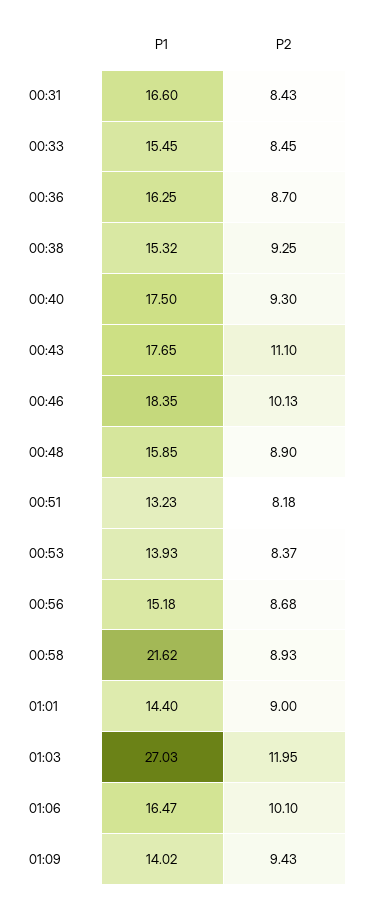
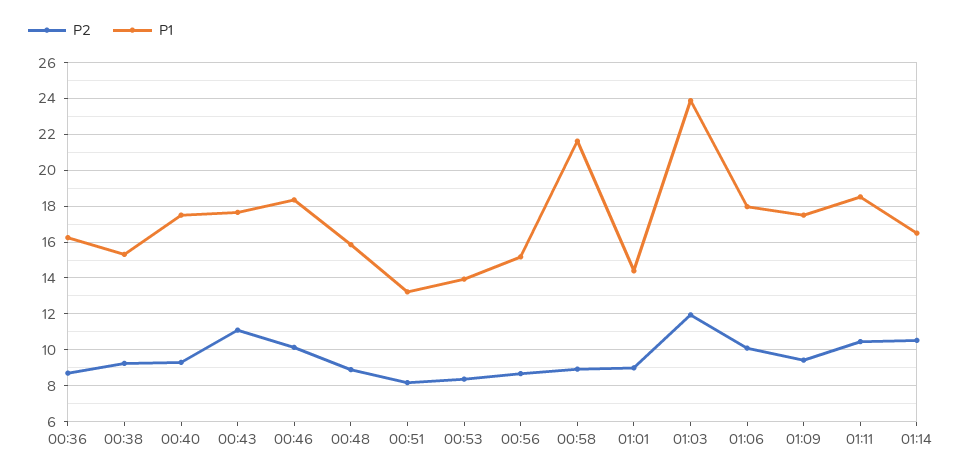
P1, 00:31: 16.6 -> none
P2, 00:31: 8.43 -> none
P1, 00:33: 15.45 -> none
P2, 00:33: 8.45 -> none
P1, 01:03: 27.03 -> 24
P1, 01:06: 16.47 -> 18
P1, 01:09: 14.02 -> 17.5
P2, 01:11: none -> 10.5
P1, 01:11: none -> 18.5
P2, 01:14: none -> 10.5
P1, 01:14: none -> 16.5

